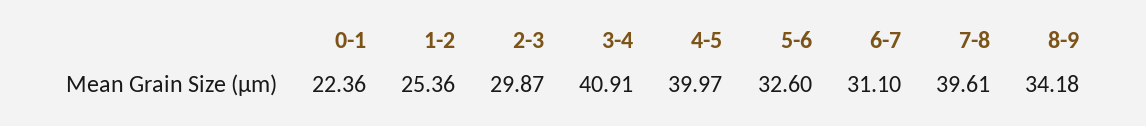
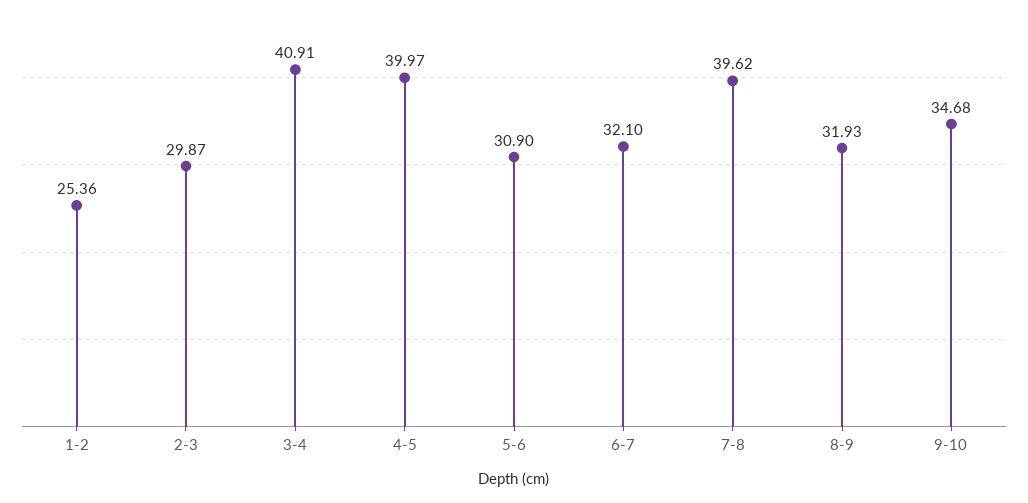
0-1: 22.36 -> none
5-6: 32.6 -> 30.9
6-7: 31.1 -> 32.1
7-8: 39.61 -> 39.62
8-9: 34.18 -> 31.93
9-10: none -> 34.68

